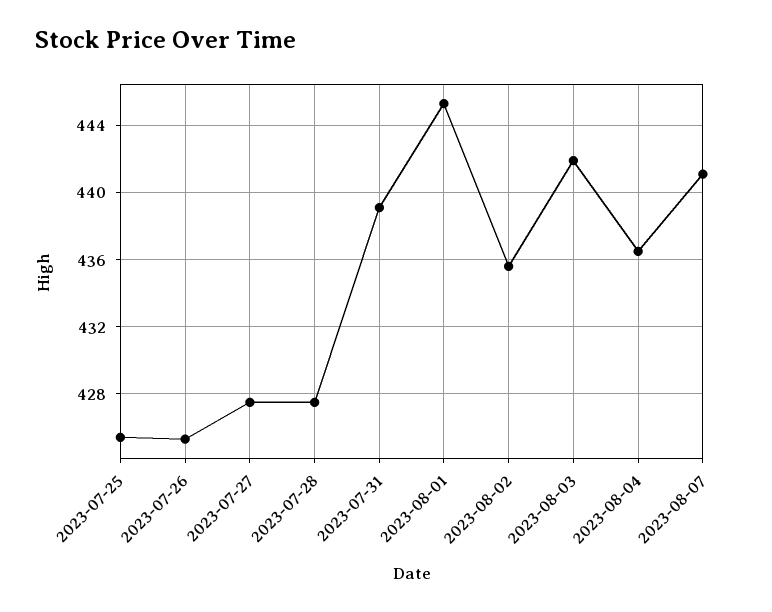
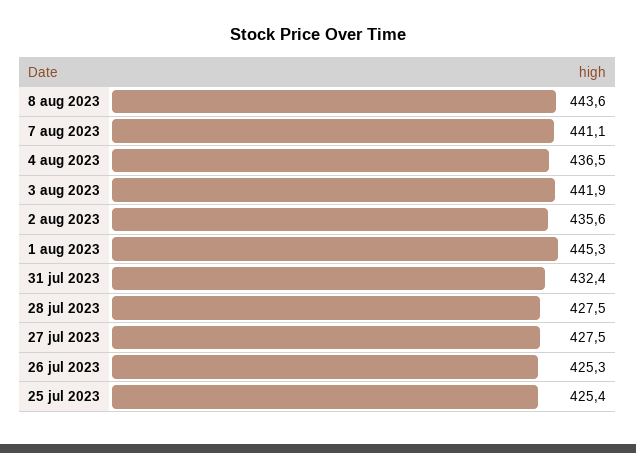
2023-07-31: 439 -> 432.4
8 aug 2023: none -> 443.6

